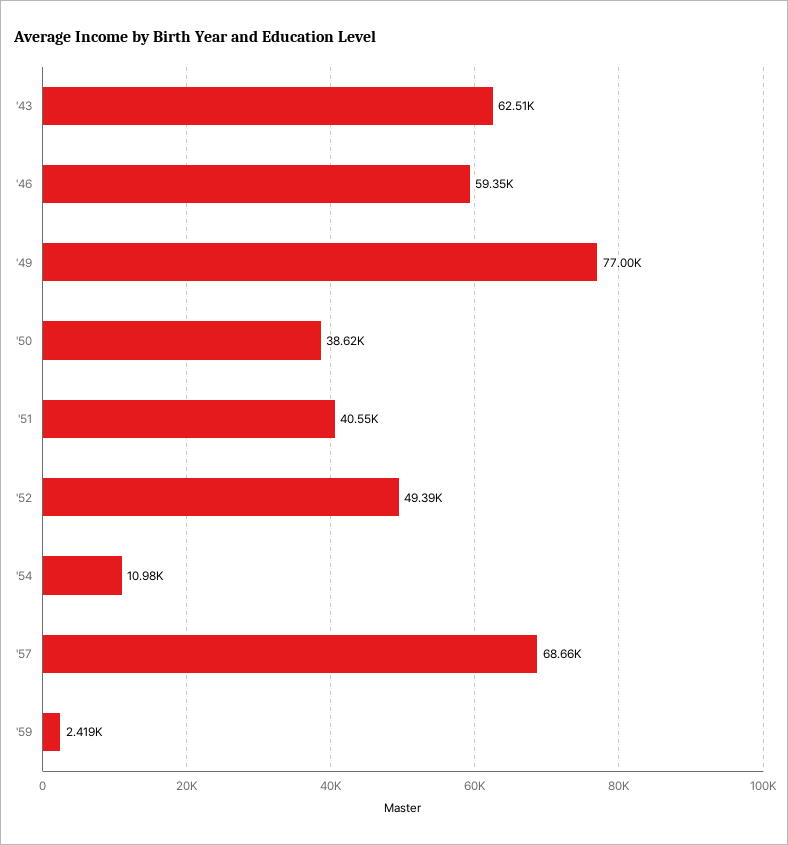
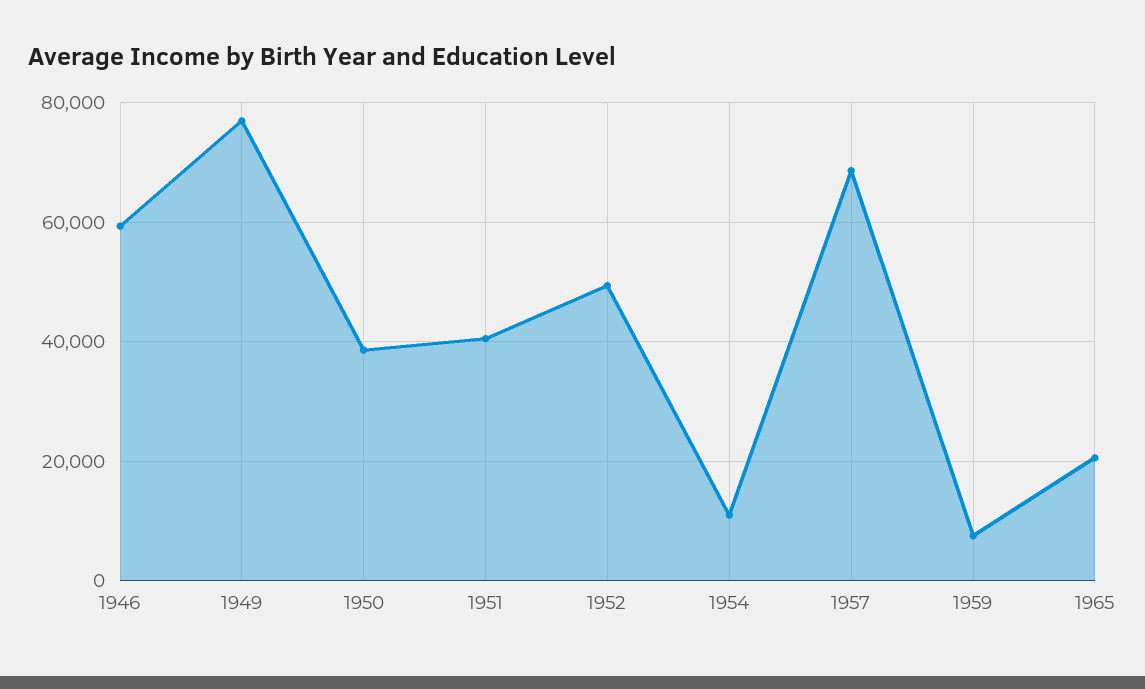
'43: 62510 -> none
'59: 2419 -> 8000
1965: none -> 20000

